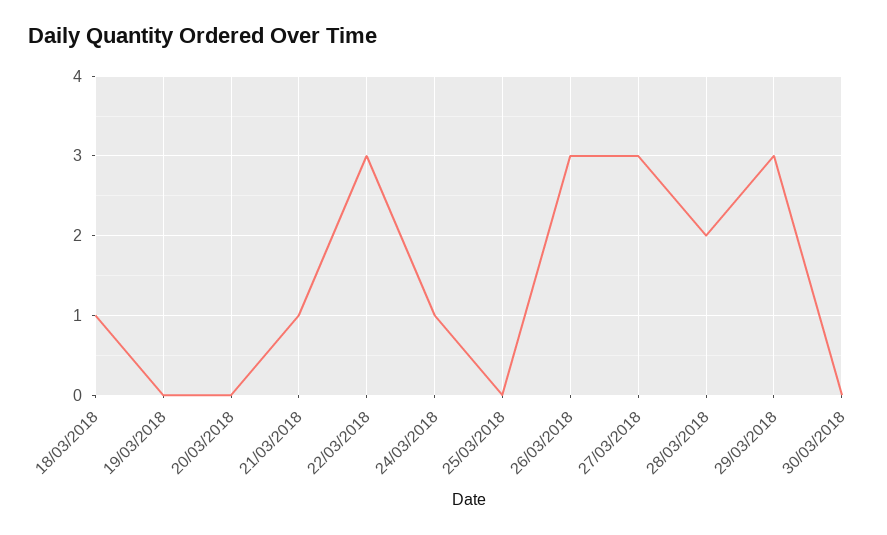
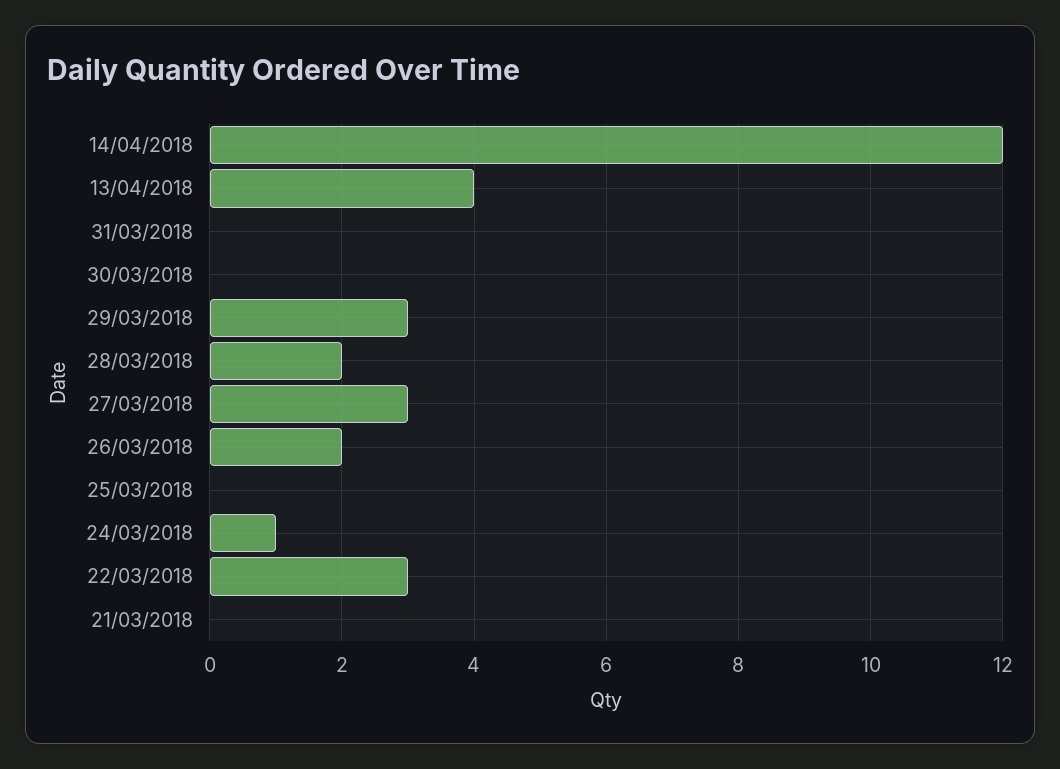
18/03/2018: 1 -> none
19/03/2018: 0 -> none
20/03/2018: 0 -> none
21/03/2018: 1 -> 0
26/03/2018: 3 -> 2
14/04/2018: none -> 12
13/04/2018: none -> 4
31/03/2018: none -> 0

